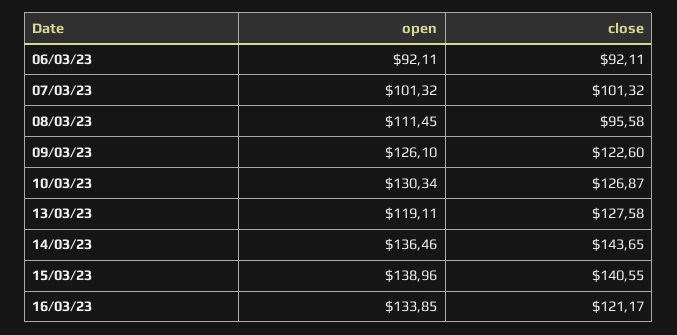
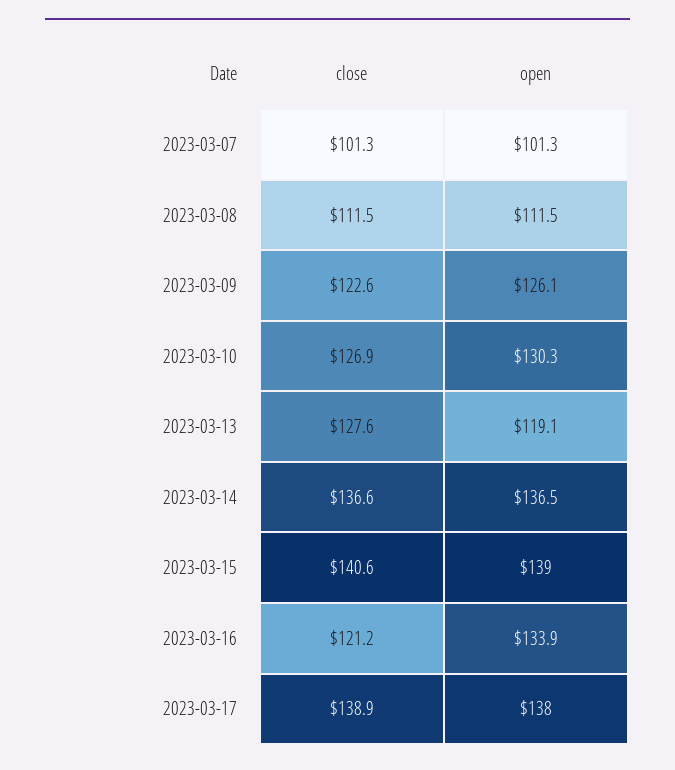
open, 06/03/23: 92.11 -> none
close, 06/03/23: 92.11 -> none
close, 08/03/23: 95.58 -> 111.5
close, 14/03/23: 143.65 -> 136.6
close, 2023-03-17: none -> 138.9
open, 2023-03-17: none -> 138

